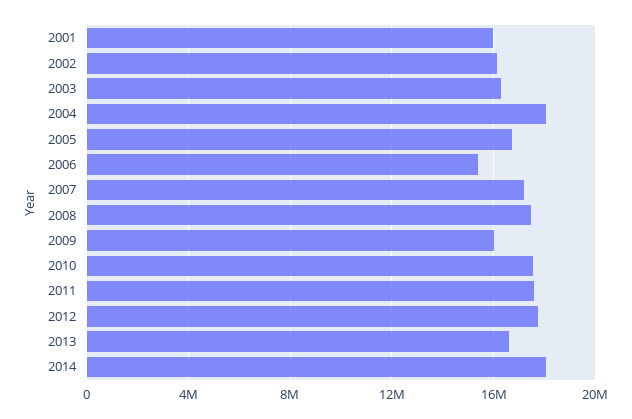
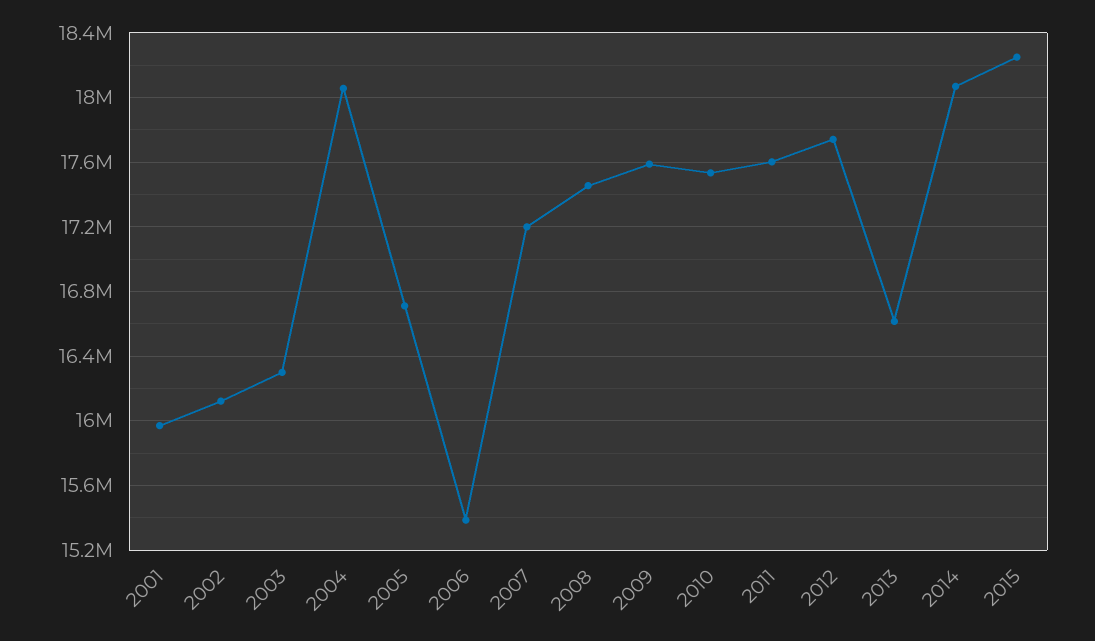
2009: 16000000 -> 17600000
2015: none -> 18250000

